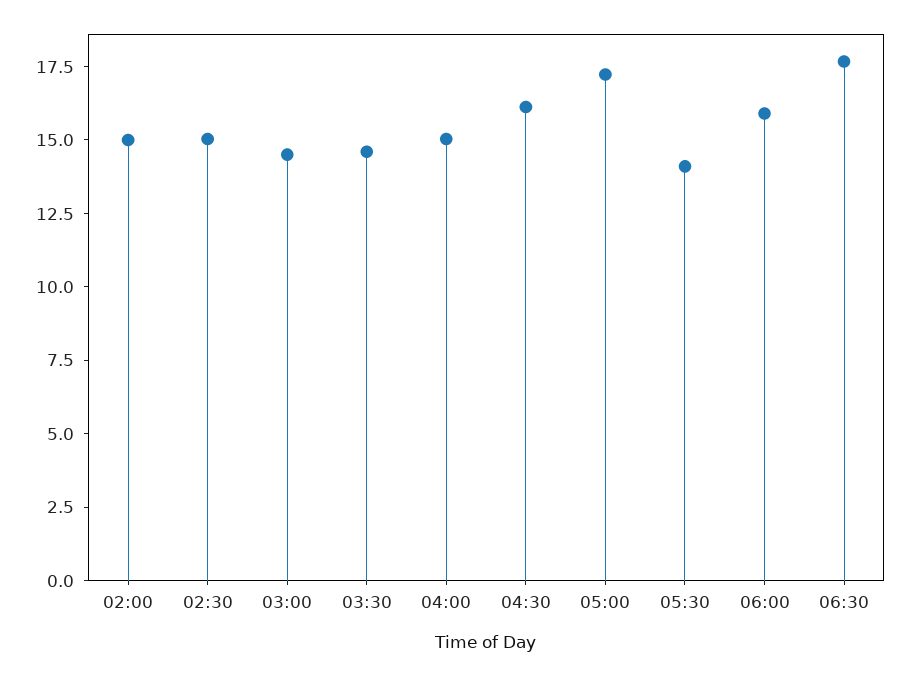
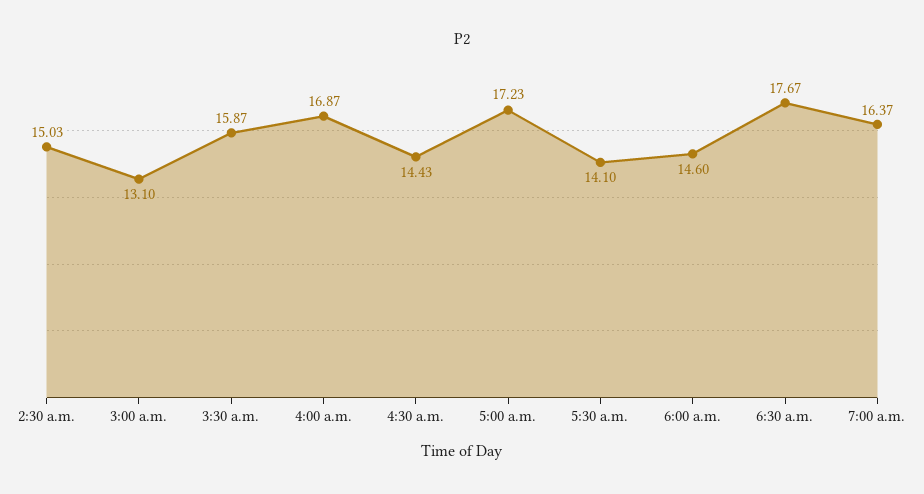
02:00: 15 -> none
03:00: 14.5 -> 13.1
03:30: 14.5 -> 15.87
04:00: 15 -> 16.87
04:30: 16 -> 14.43
06:00: 16 -> 14.6
7:00 a.m.: none -> 16.37

